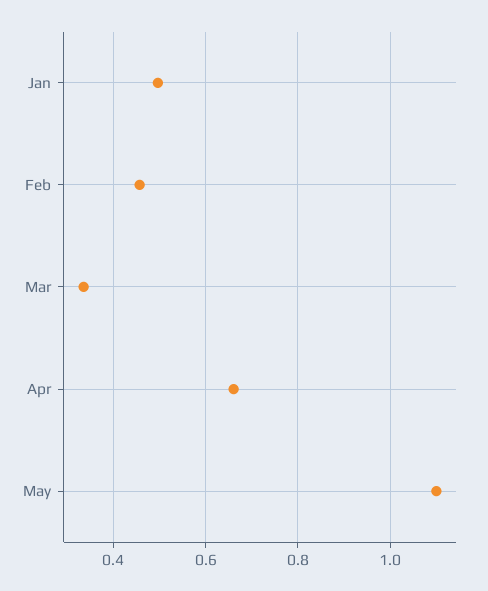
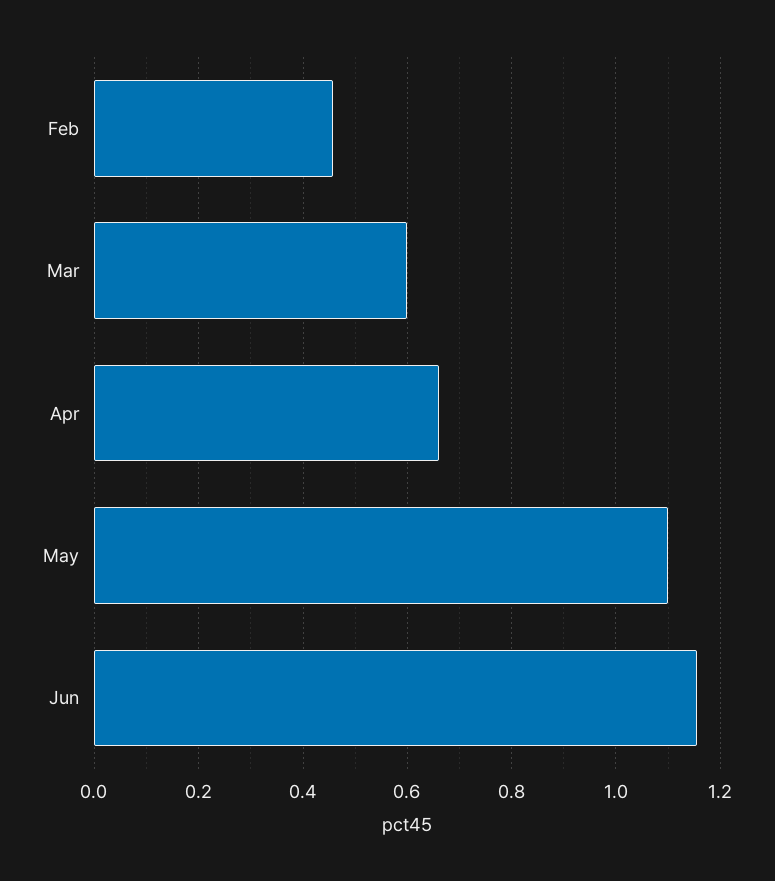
Jan: 0.5 -> none
Mar: 0.34 -> 0.6
Jun: none -> 1.16

